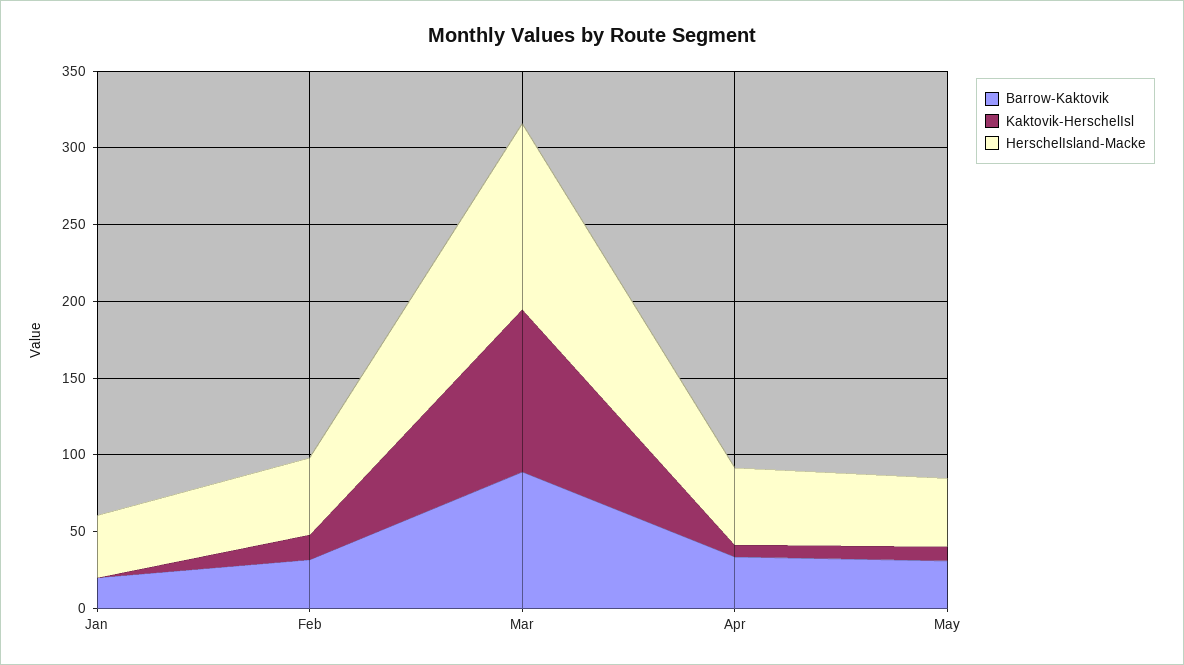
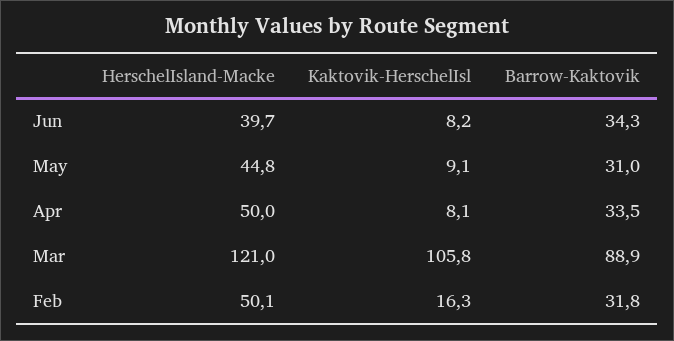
Barrow-Kaktovik, Jan: 20 -> none
Kaktovik-HerschelIsl, Jan: 0 -> none
HerschelIsland-Macke, Jan: 40 -> none
HerschelIsland-Macke, Jun: none -> 39.7
Kaktovik-HerschelIsl, Jun: none -> 8.2
Barrow-Kaktovik, Jun: none -> 34.3

